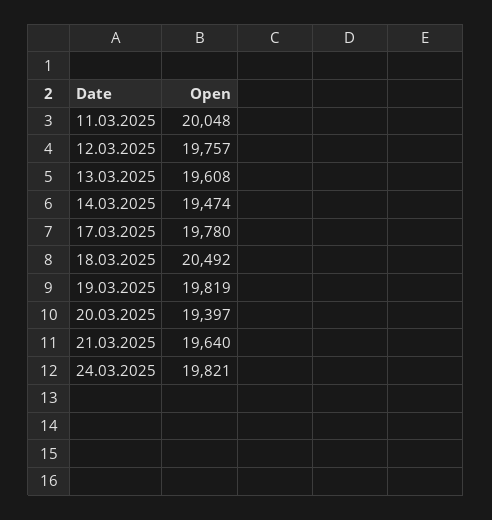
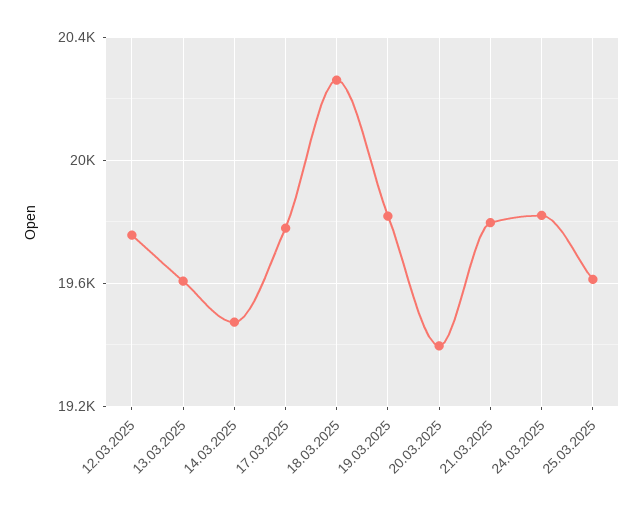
11.03.2025: 20048 -> none
18.03.2025: 20492 -> 20250
21.03.2025: 19640 -> 19800
25.03.2025: none -> 19600

